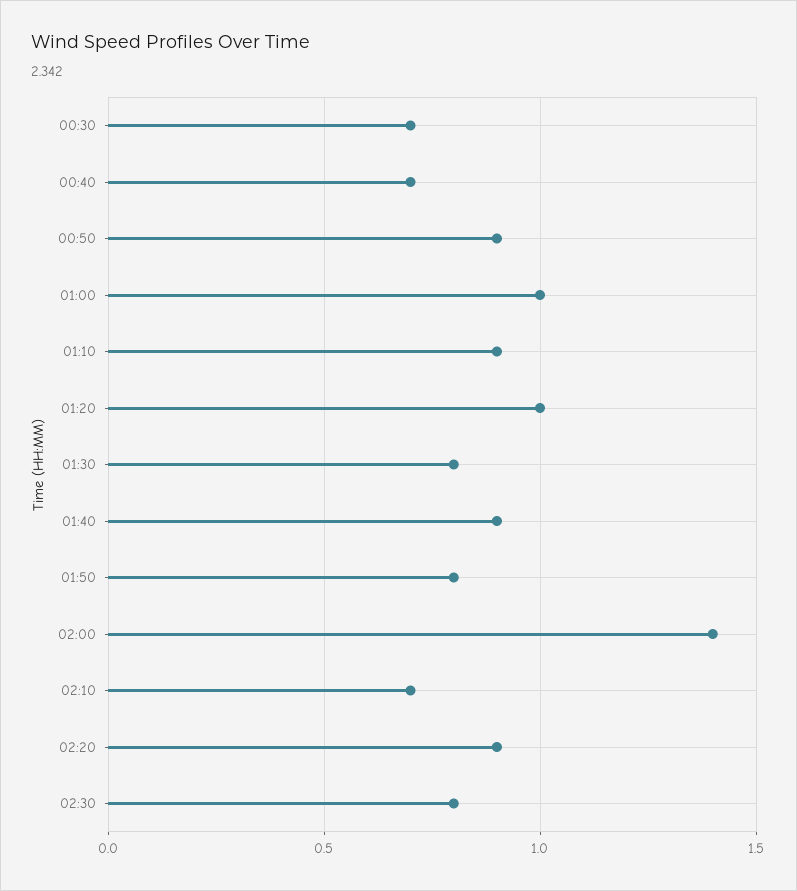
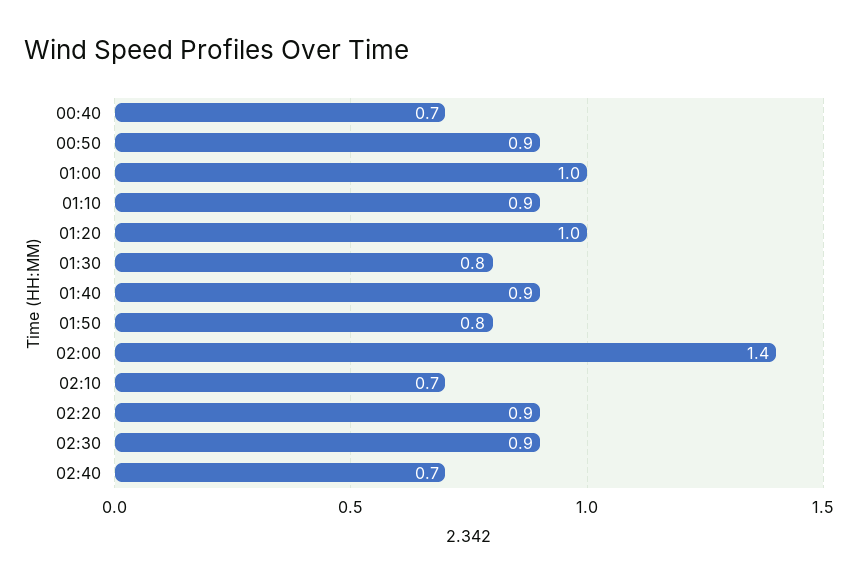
00:30: 0.7 -> none
02:30: 0.8 -> 0.9
02:40: none -> 0.7

